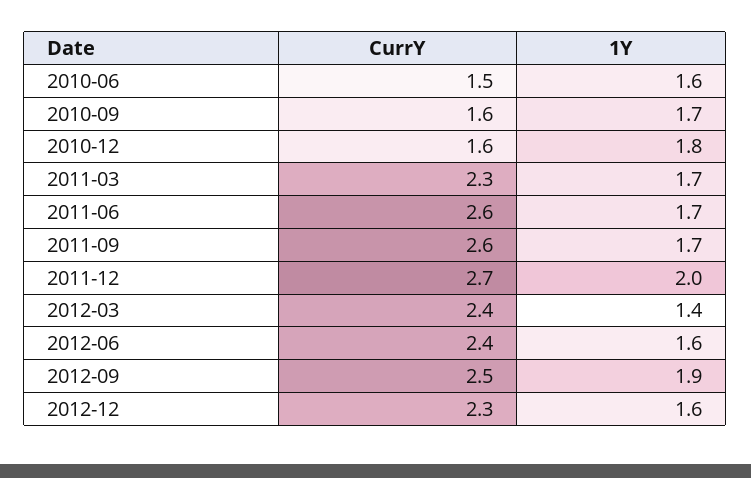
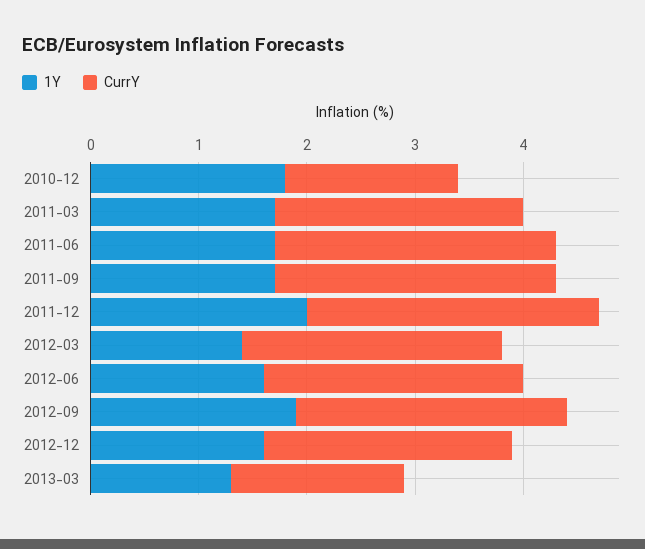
CurrY, 2010-06: 1.5 -> none
1Y, 2010-06: 1.6 -> none
CurrY, 2010-09: 1.6 -> none
1Y, 2010-09: 1.7 -> none
1Y, 2013-03: none -> 1.3
CurrY, 2013-03: none -> 1.6

